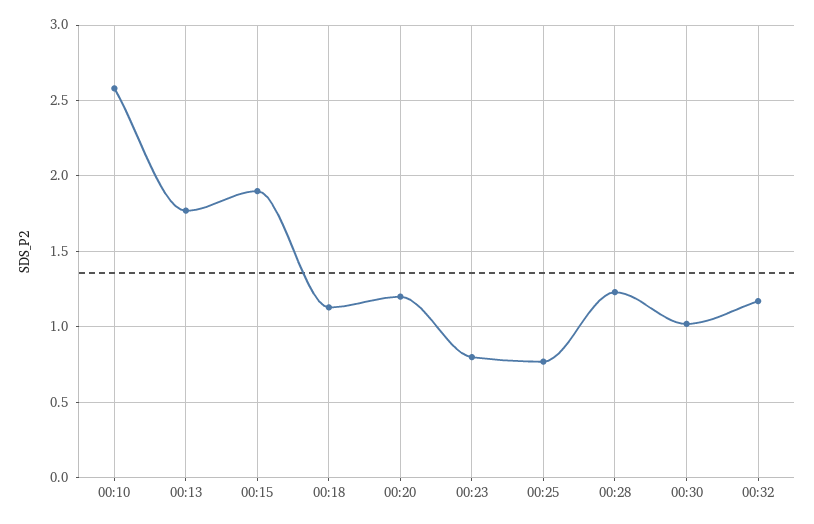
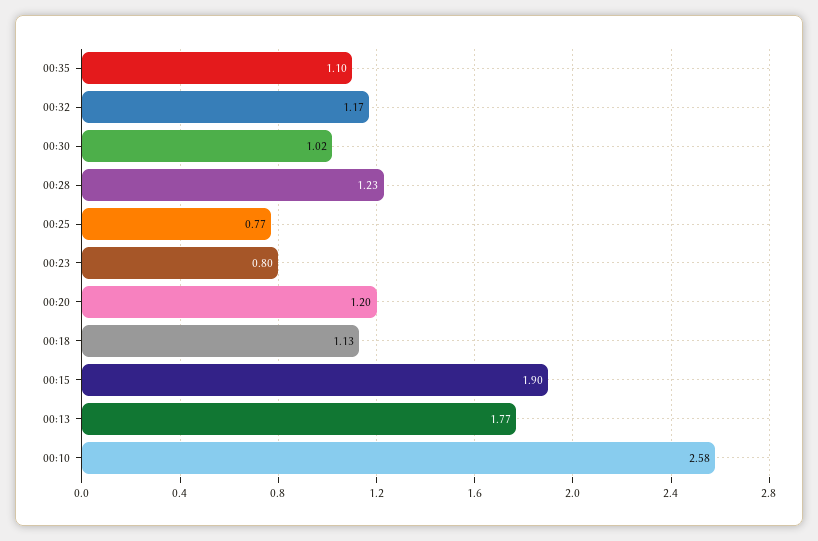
00:35: none -> 1.1

